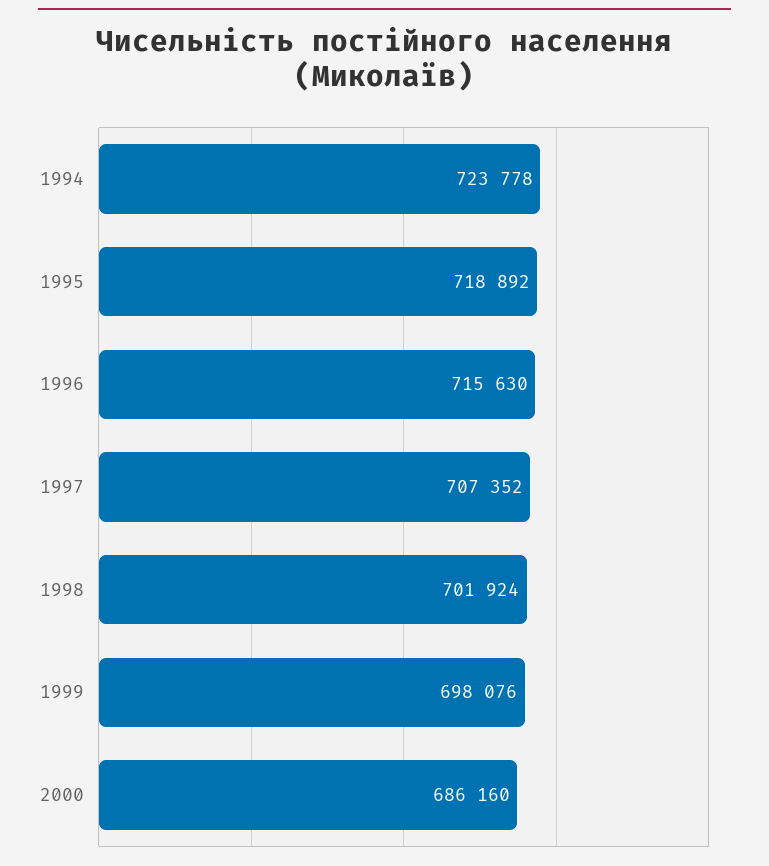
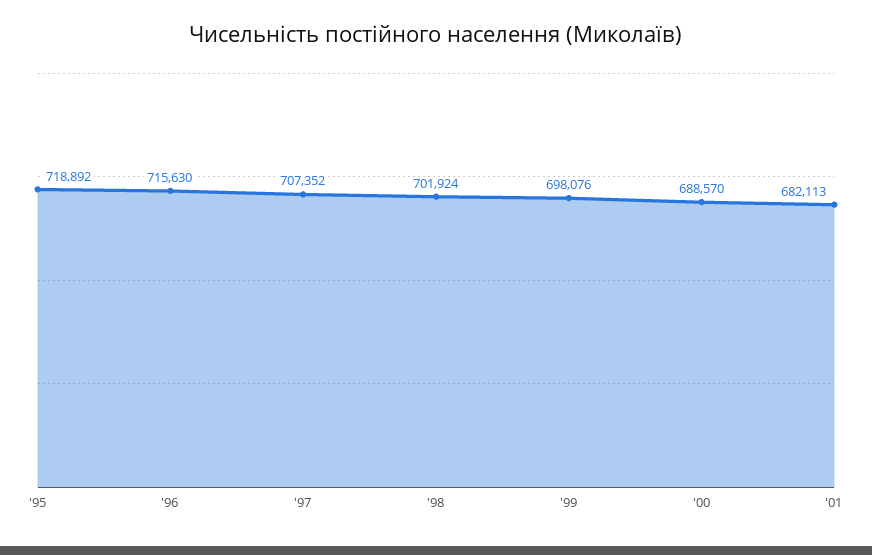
1994: 723778 -> none
2000: 686160 -> 688570
'01: none -> 682113

